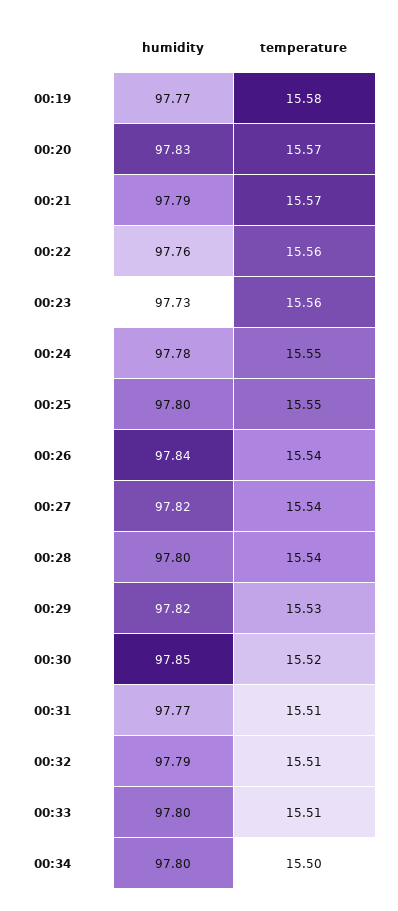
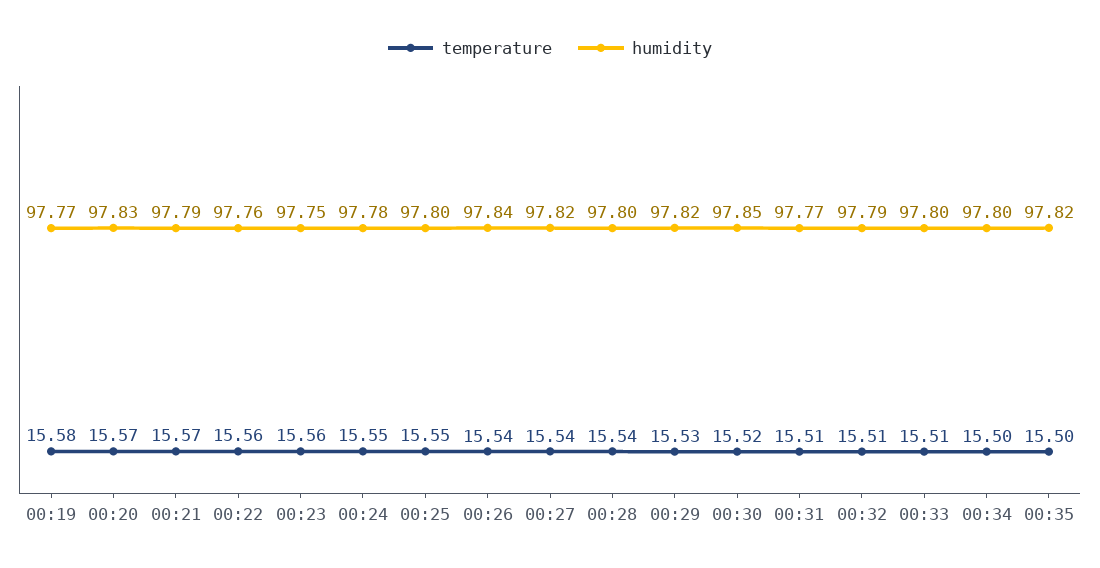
humidity, 00:23: 97.73 -> 97.75
temperature, 00:35: none -> 15.5
humidity, 00:35: none -> 97.82

